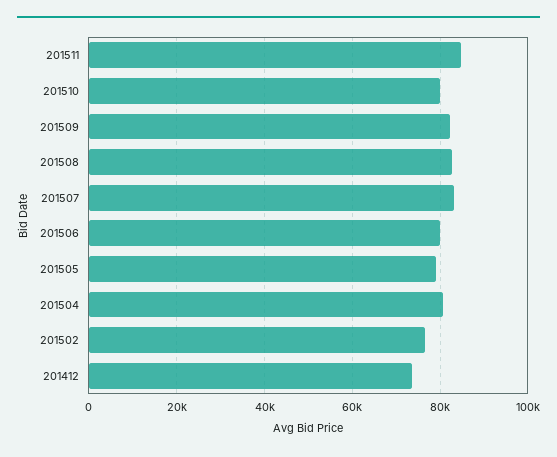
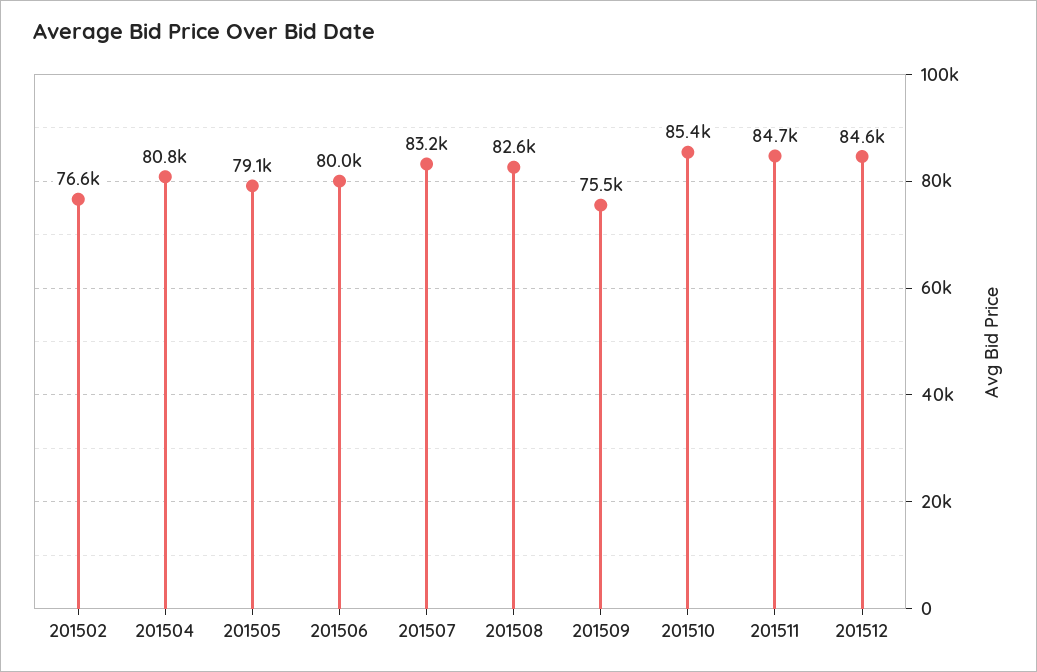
201510: 80000 -> 85400
201509: 82000 -> 75500
201412: 74000 -> none
201512: none -> 84600

